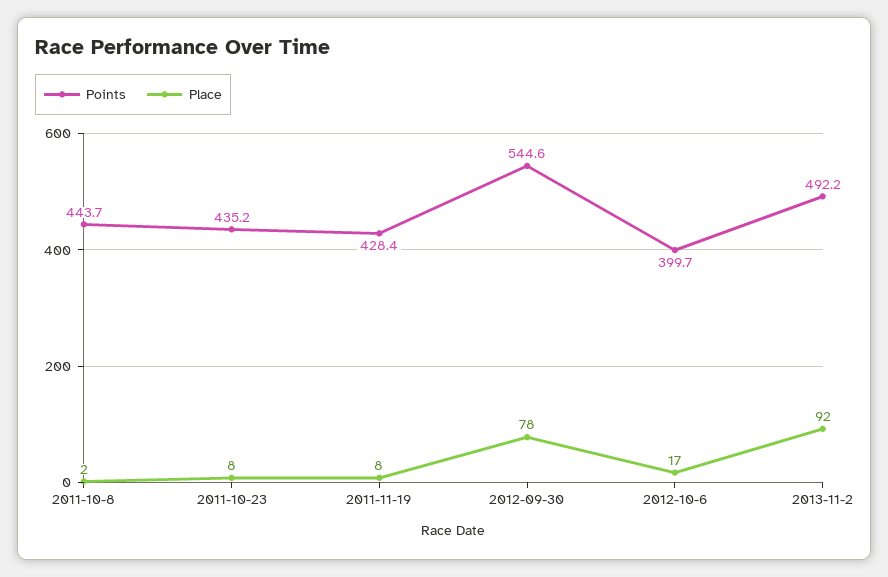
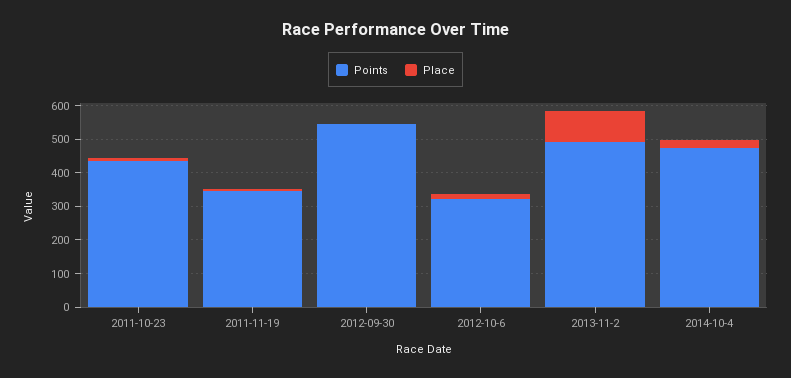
Points, 2011-10-8: 443.7 -> none
Place, 2011-10-8: 2 -> none
Points, 2011-11-19: 428.4 -> 350
Place, 2012-09-30: 78 -> 0
Points, 2012-10-6: 399.7 -> 325
Points, 2014-10-4: none -> 475
Place, 2014-10-4: none -> 25

